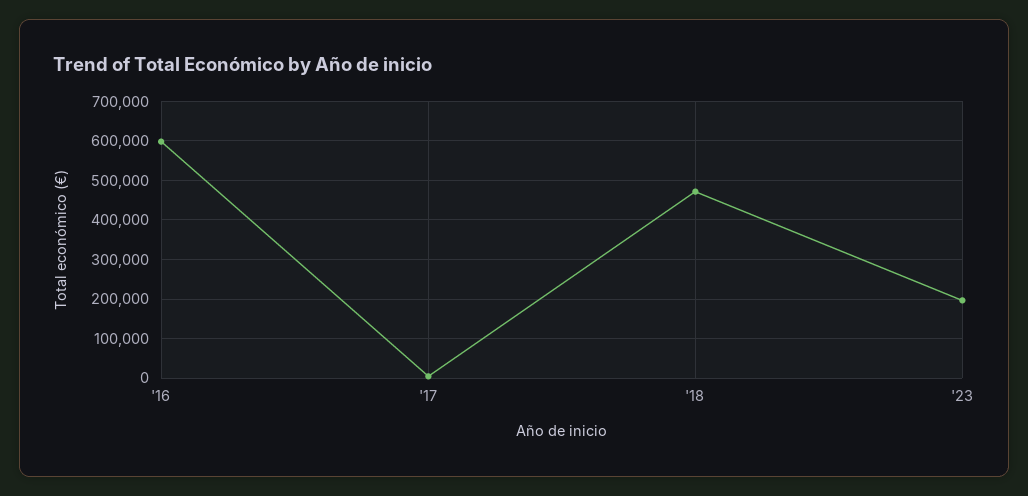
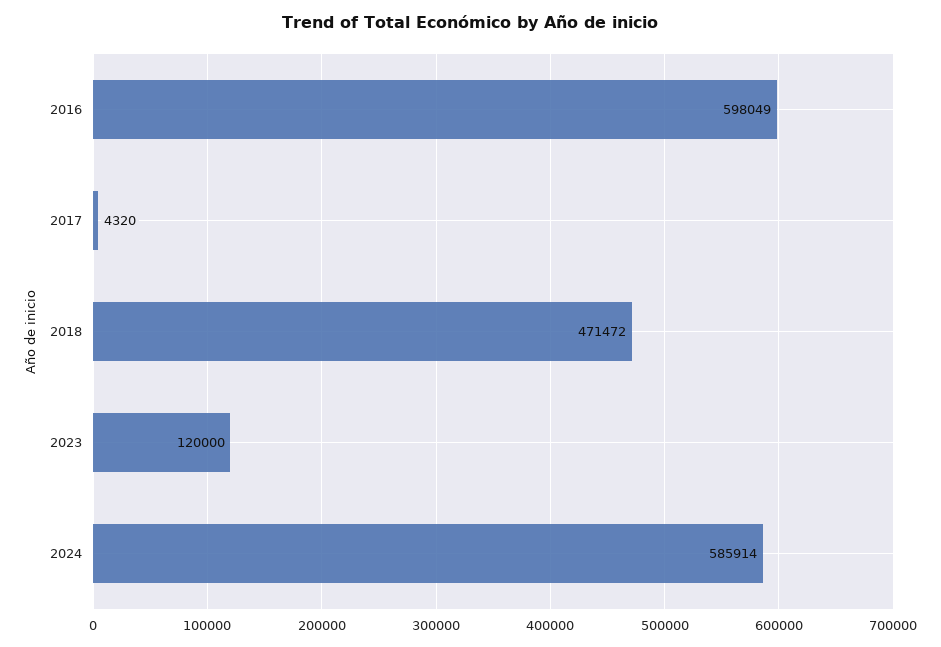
'23: 200000 -> 120000
2024: none -> 585914

